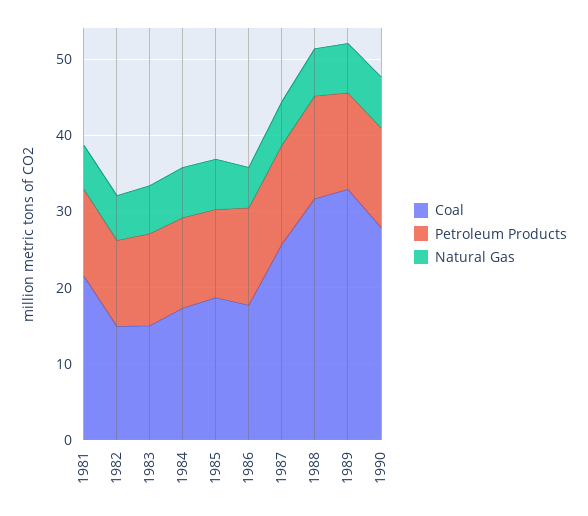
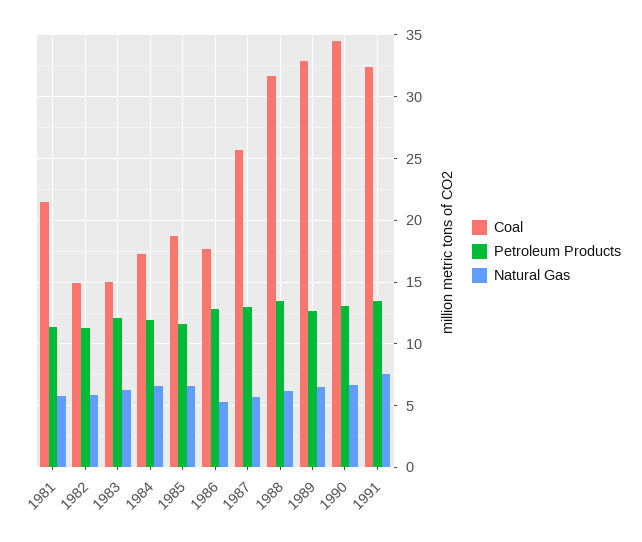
Coal, 1990: 28 -> 34.5
Coal, 1991: none -> 32.5
Petroleum Products, 1991: none -> 13.5
Natural Gas, 1991: none -> 7.5

